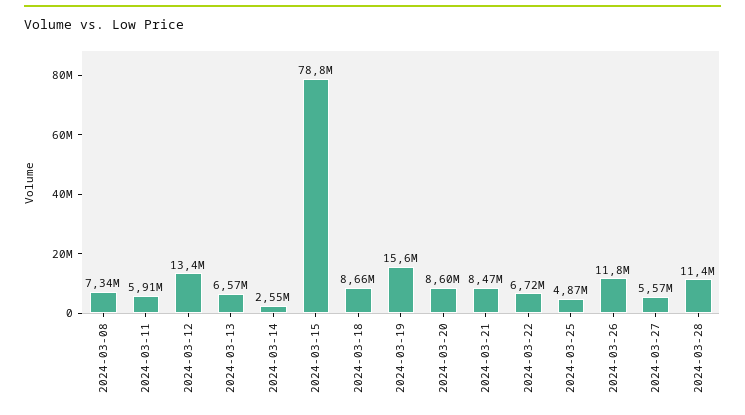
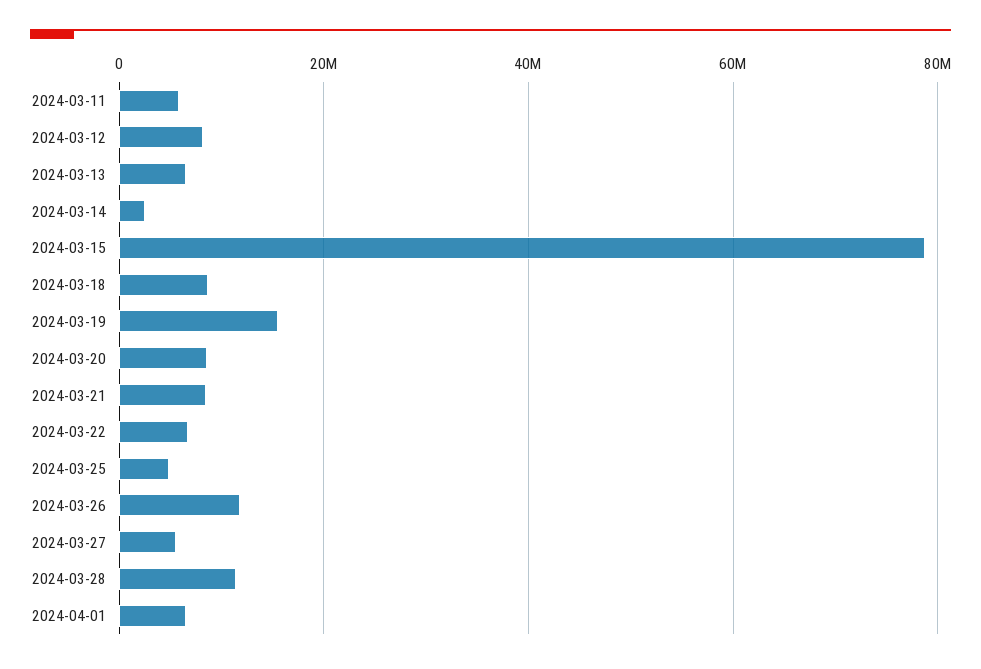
2024-03-08: 7340000 -> none
2024-03-12: 13400000 -> 8000000
2024-04-01: none -> 6000000

